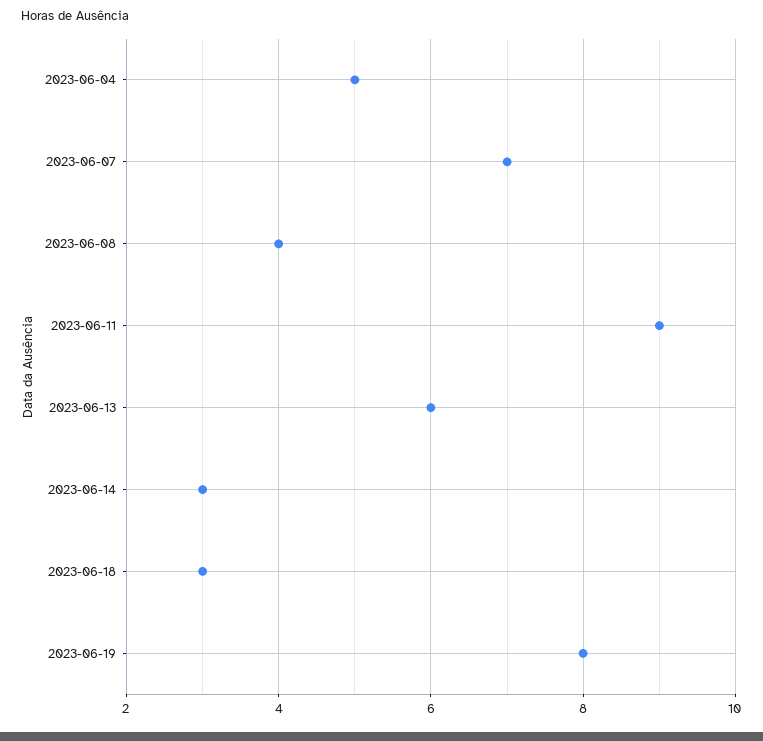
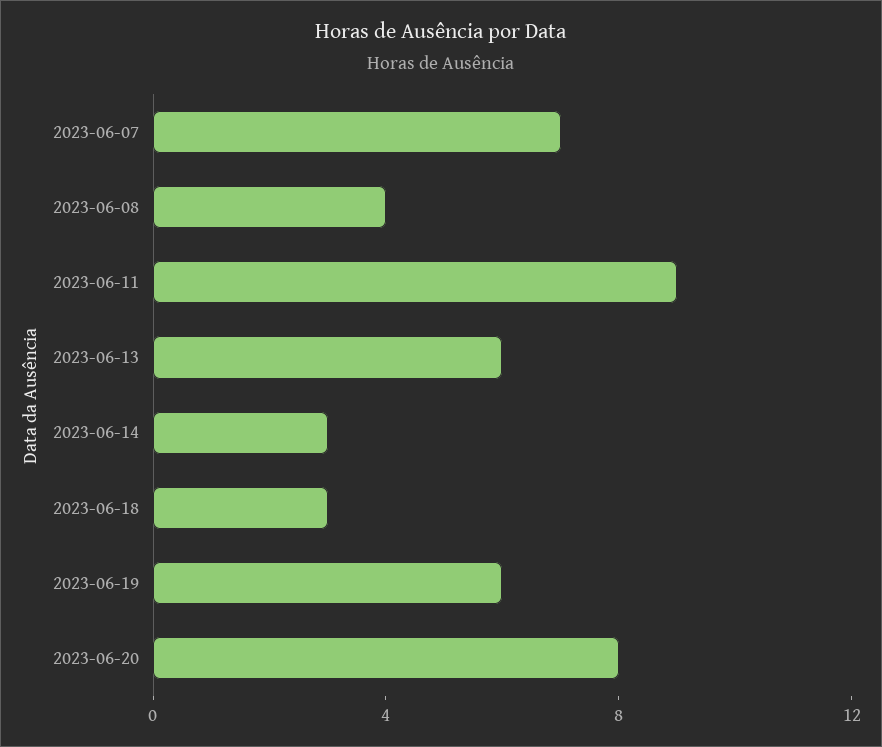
2023-06-04: 5 -> none
2023-06-19: 8 -> 6
2023-06-20: none -> 8

